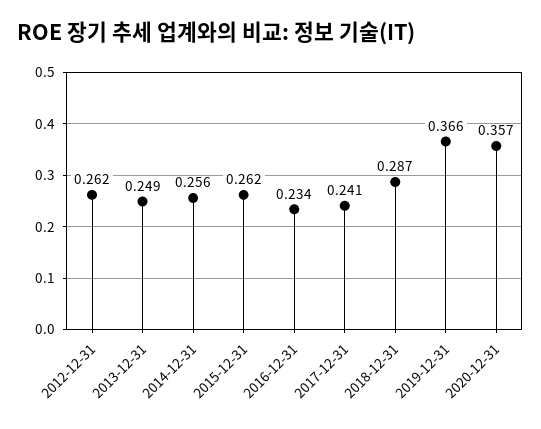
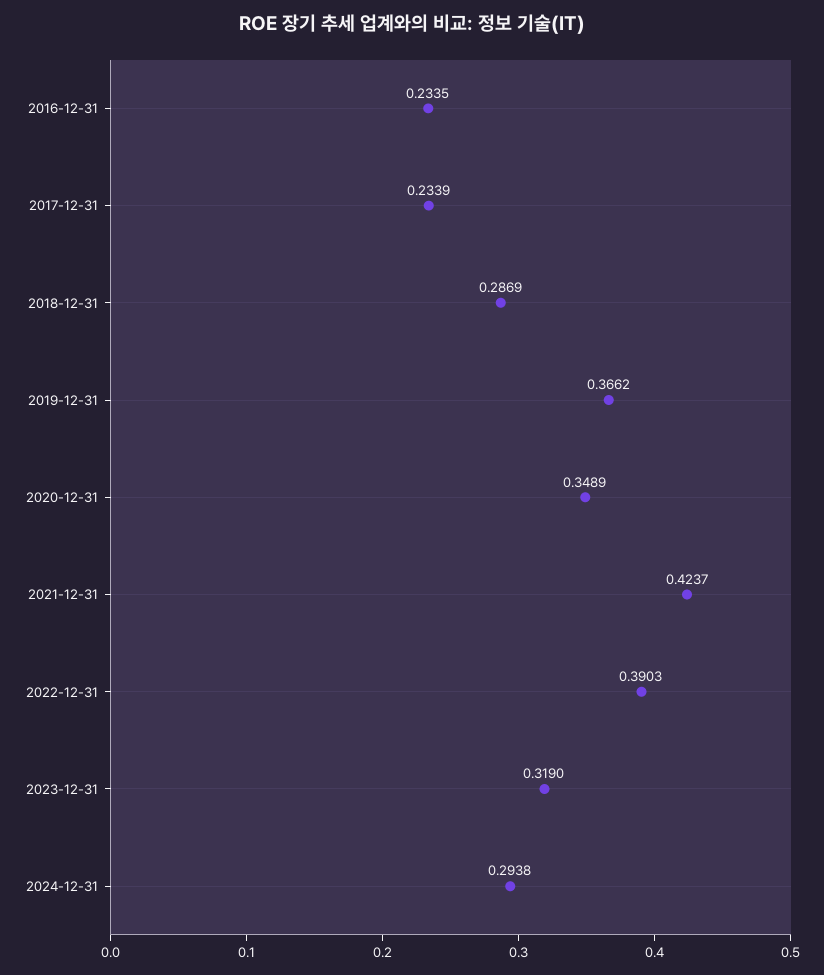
2012-12-31: 0.262 -> none
2013-12-31: 0.249 -> none
2014-12-31: 0.256 -> none
2015-12-31: 0.262 -> none
2017-12-31: 0.241 -> 0.2339
2020-12-31: 0.357 -> 0.3489
2021-12-31: none -> 0.4237
2022-12-31: none -> 0.3903
2023-12-31: none -> 0.319
2024-12-31: none -> 0.2938

